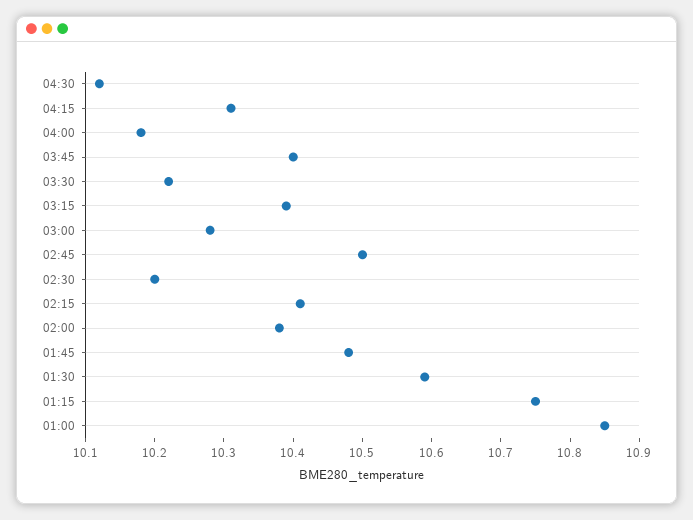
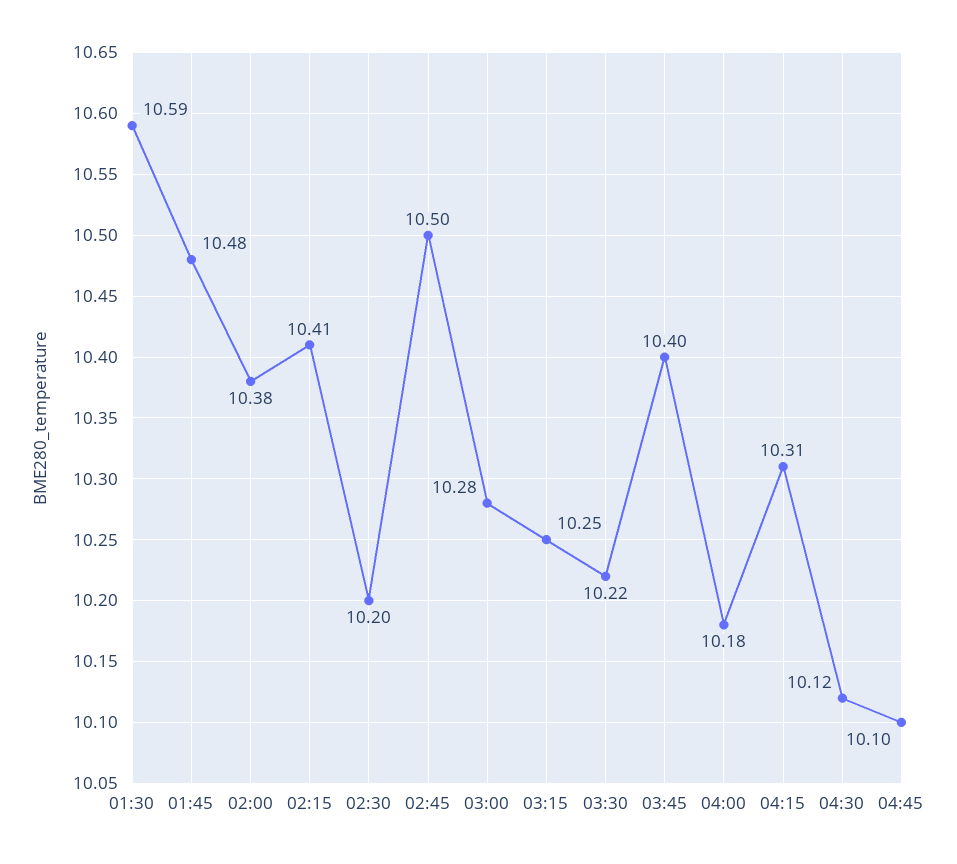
03:15: 10.4 -> 10.25
01:15: 10.75 -> none
01:00: 10.85 -> none
04:45: none -> 10.1

